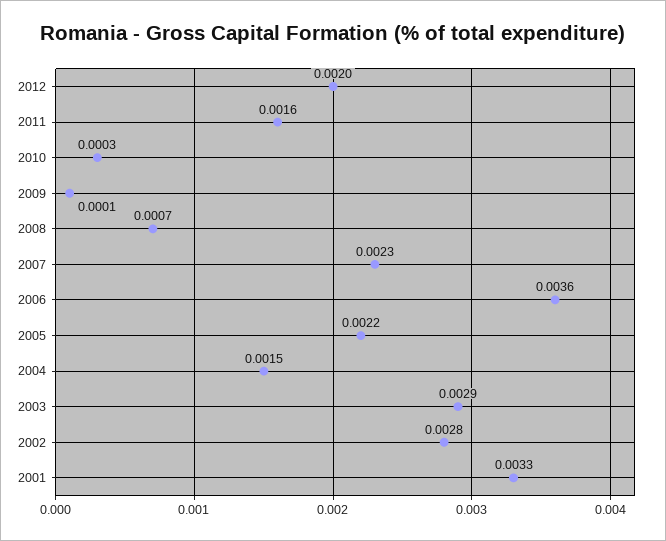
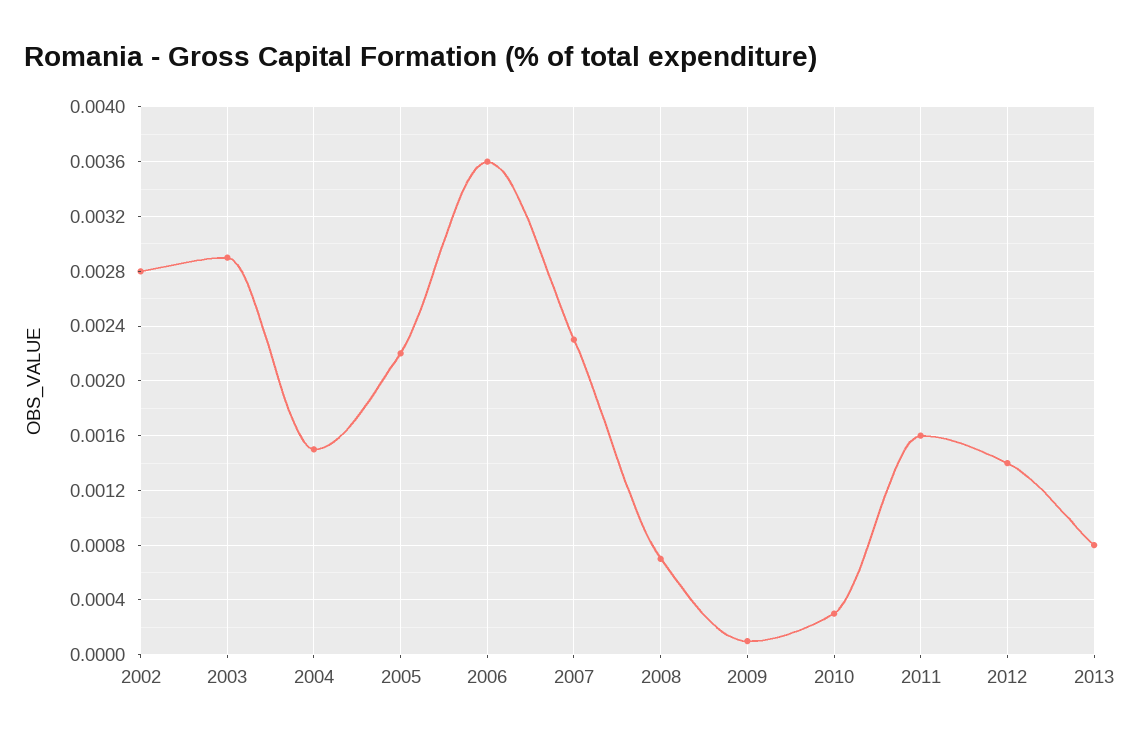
2012: 0.002 -> 0.0014
2001: 0.0033 -> none
2013: none -> 0.0008

